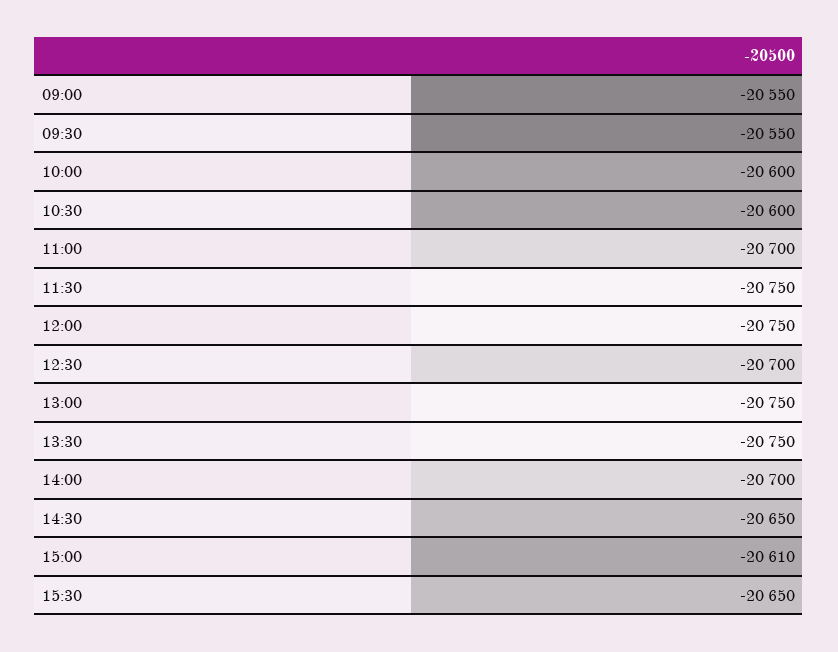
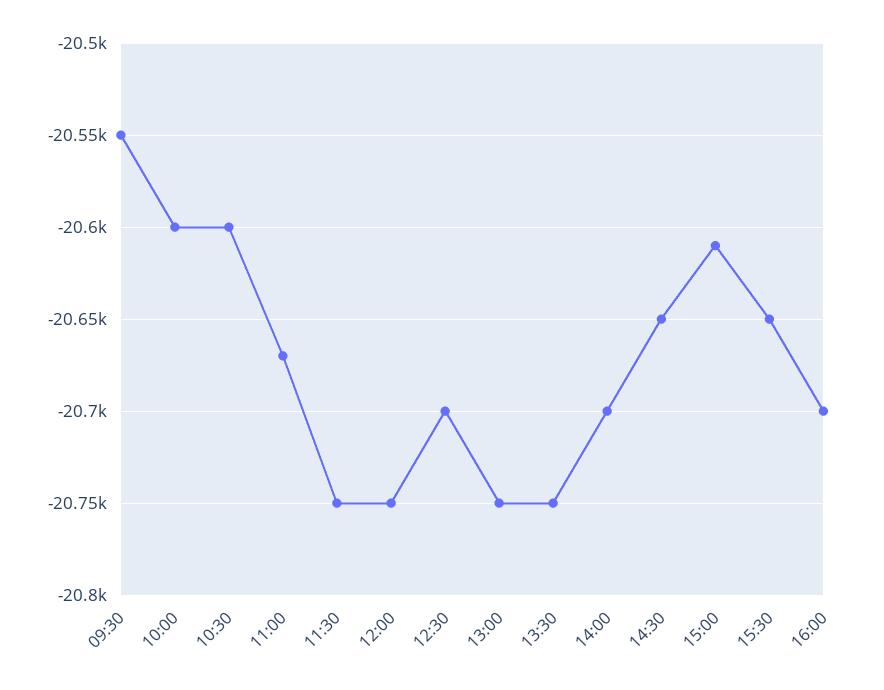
09:00: -20550 -> none
11:00: -20700 -> -20670
16:00: none -> -20700

